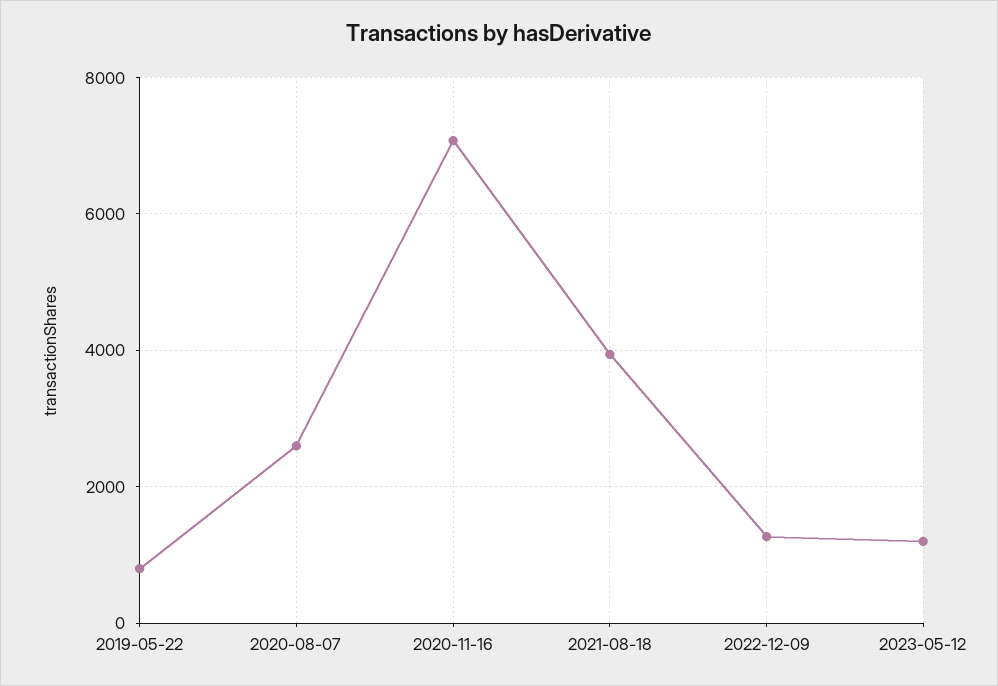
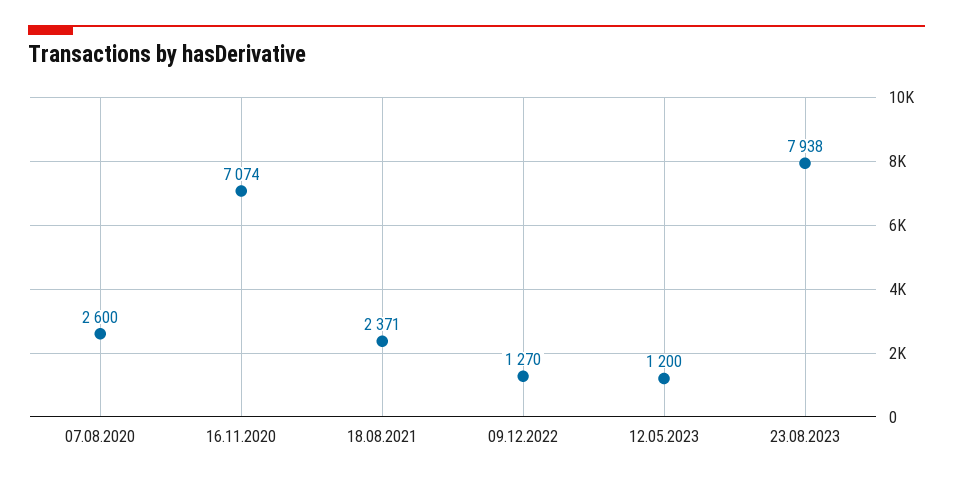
2019-05-22: 800 -> none
2021-08-18: 4000 -> 2371
23.08.2023: none -> 7938

